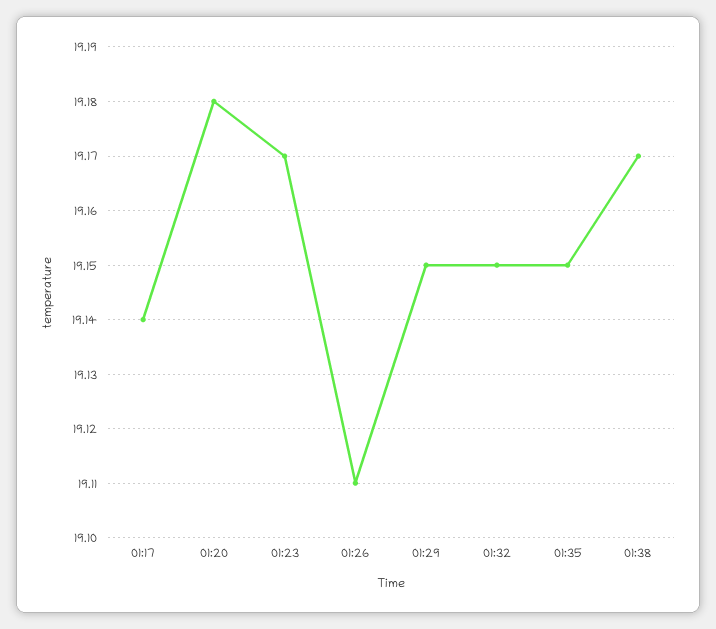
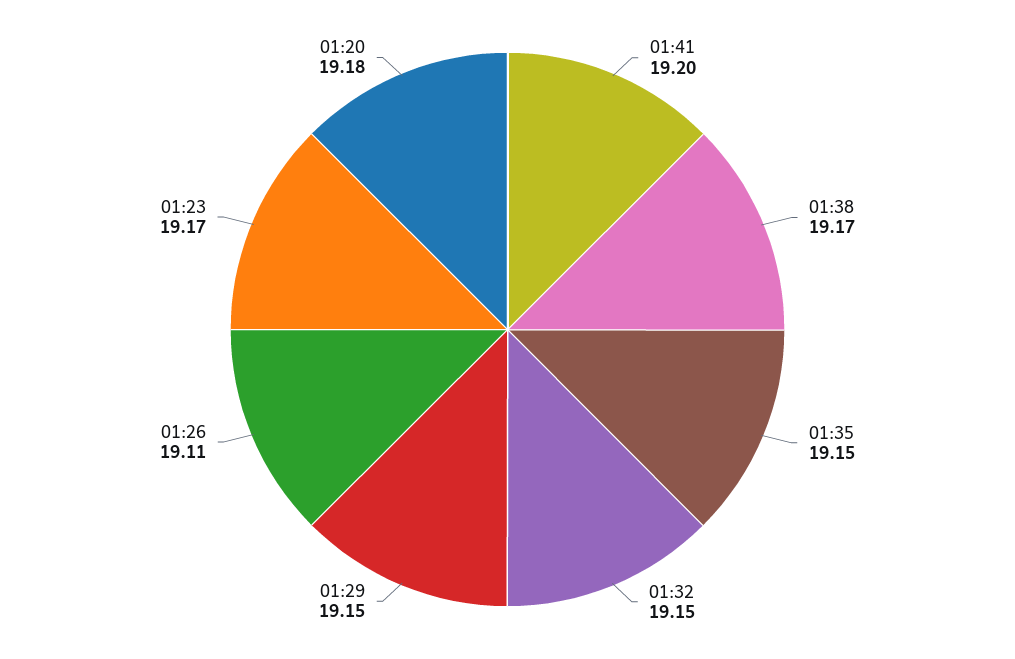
01:17: 19.14 -> none
01:41: none -> 19.2

